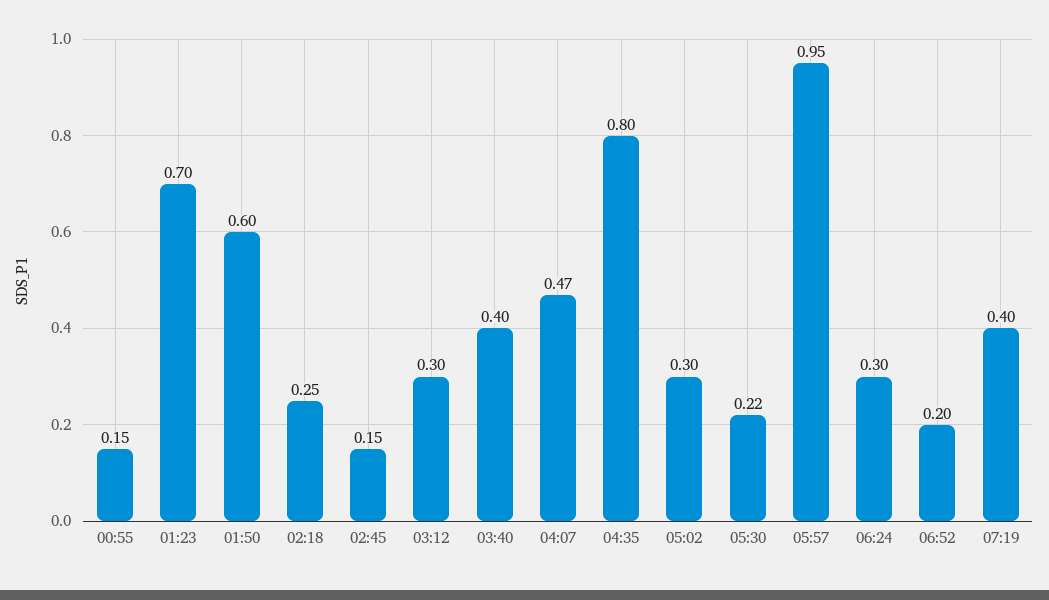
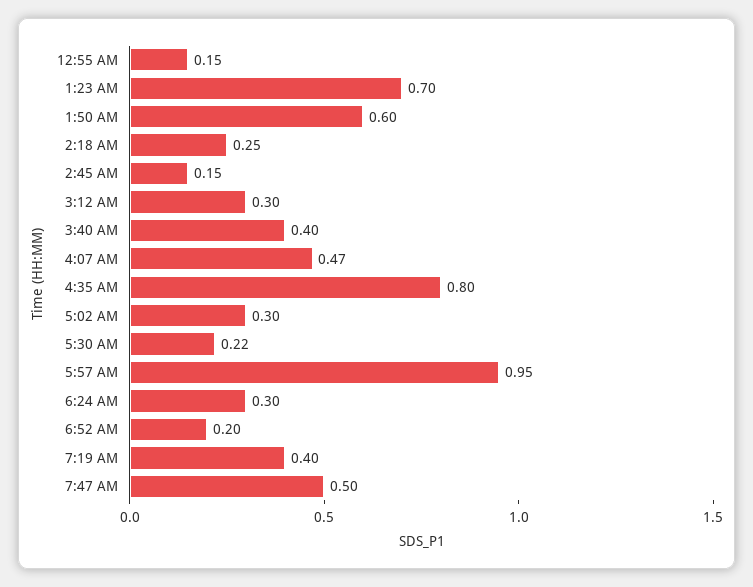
7:47 AM: none -> 0.5

